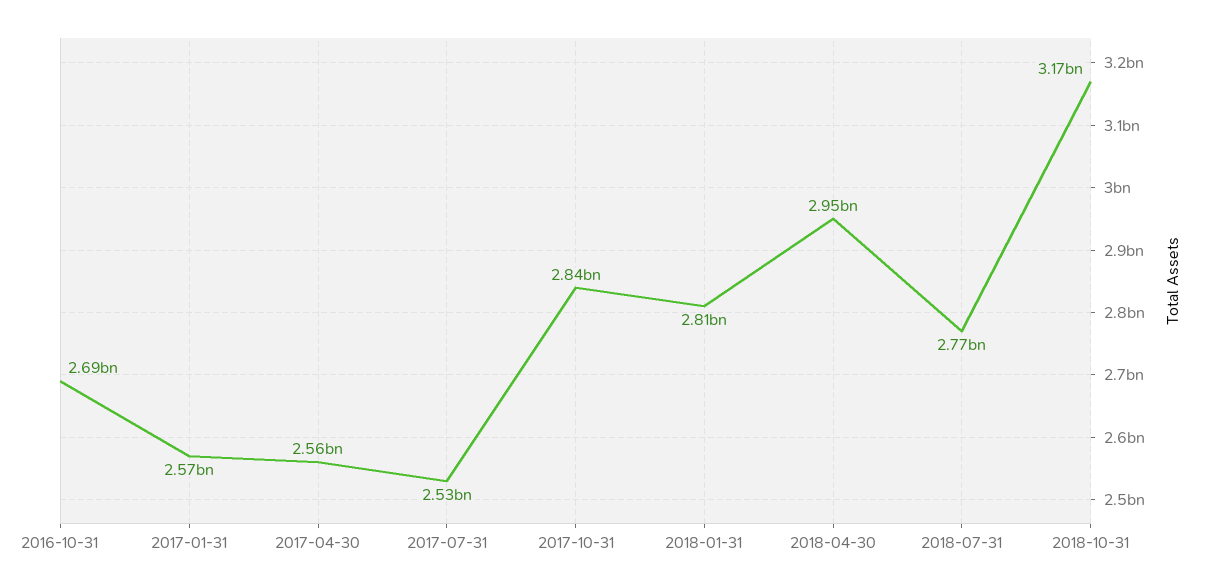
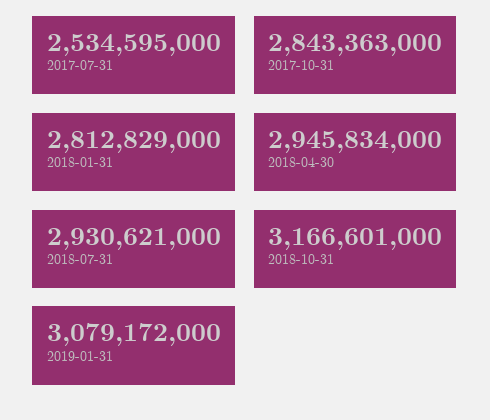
2016-10-31: 2690000000 -> none
2017-01-31: 2570000000 -> none
2017-04-30: 2560000000 -> none
2018-07-31: 2770000000 -> 2930621000
2019-01-31: none -> 3079172000

